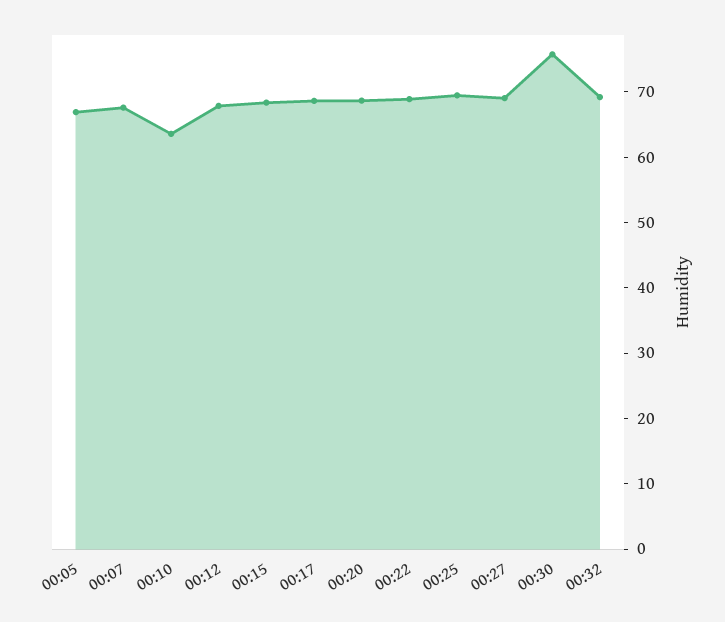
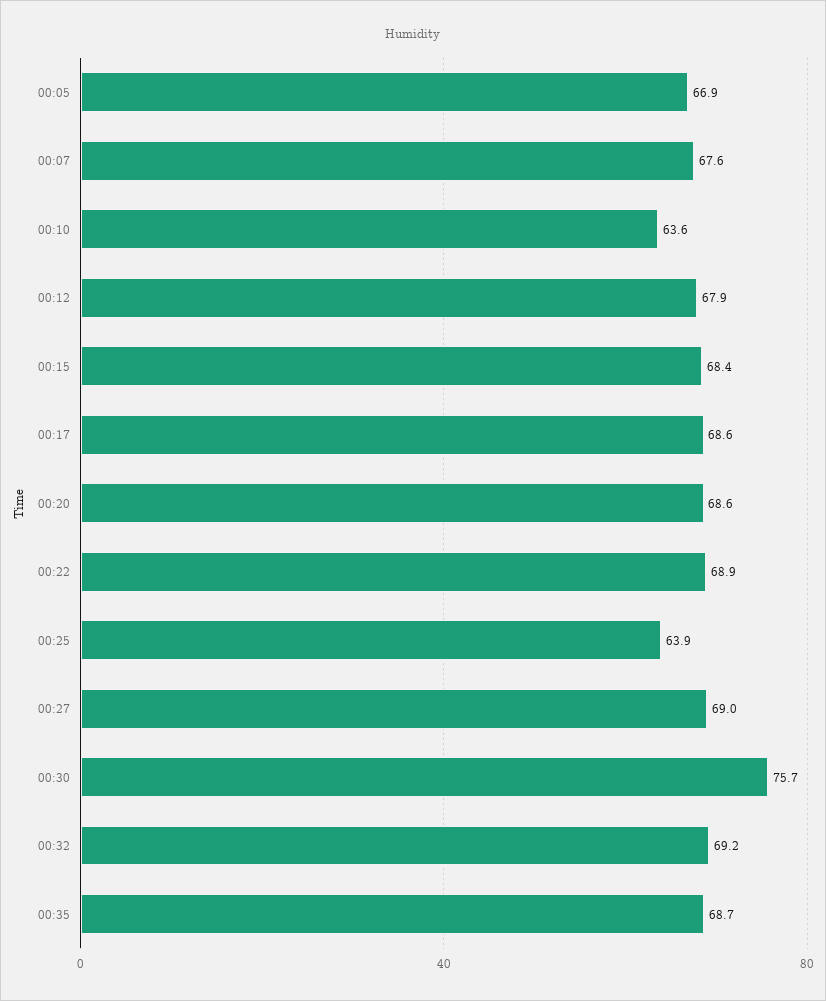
00:25: 70 -> 63.9
00:35: none -> 68.7

